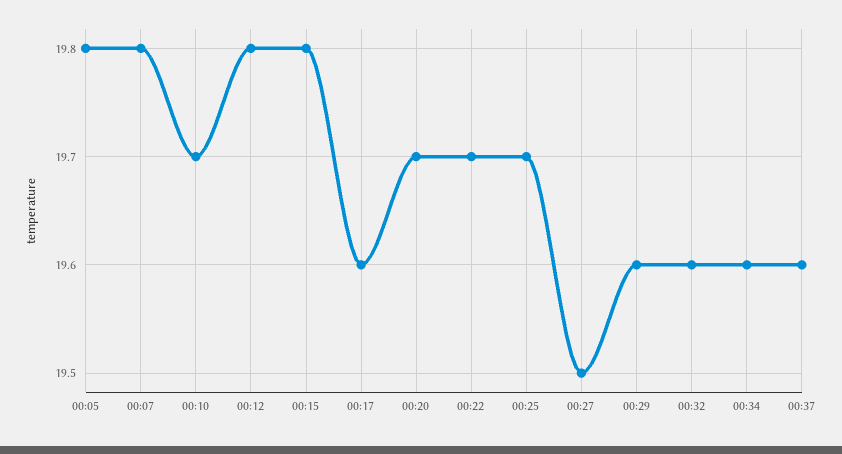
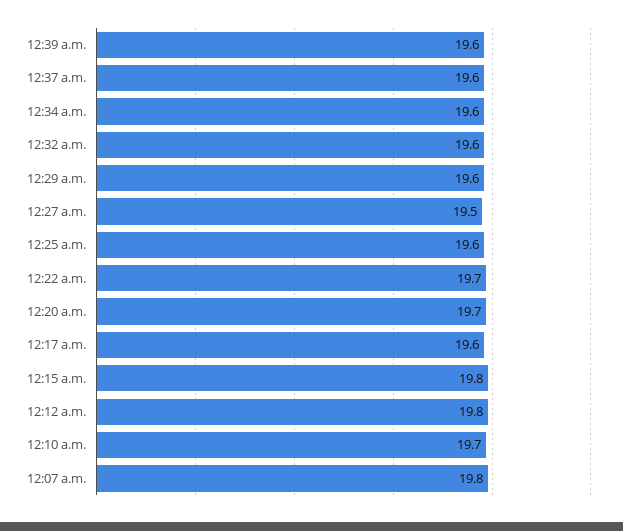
00:05: 19.8 -> none
00:25: 19.7 -> 19.6
12:39 a.m.: none -> 19.6

